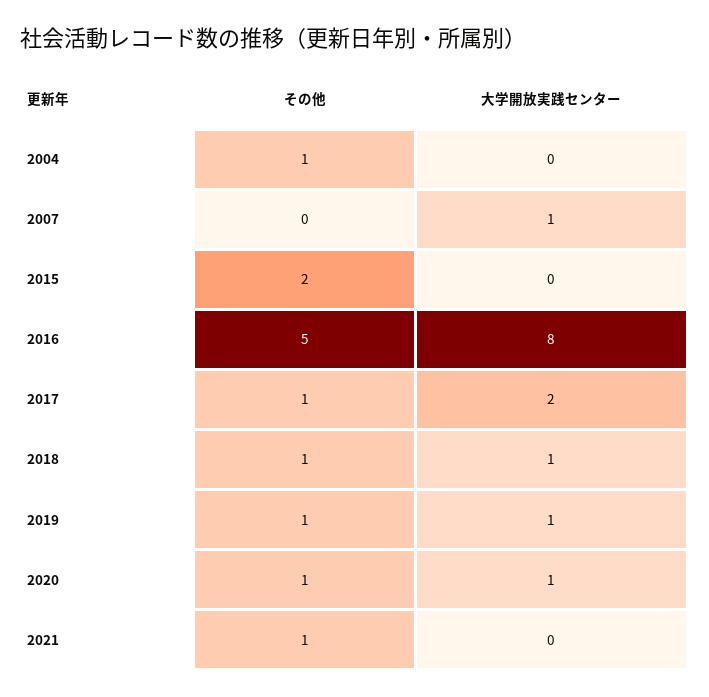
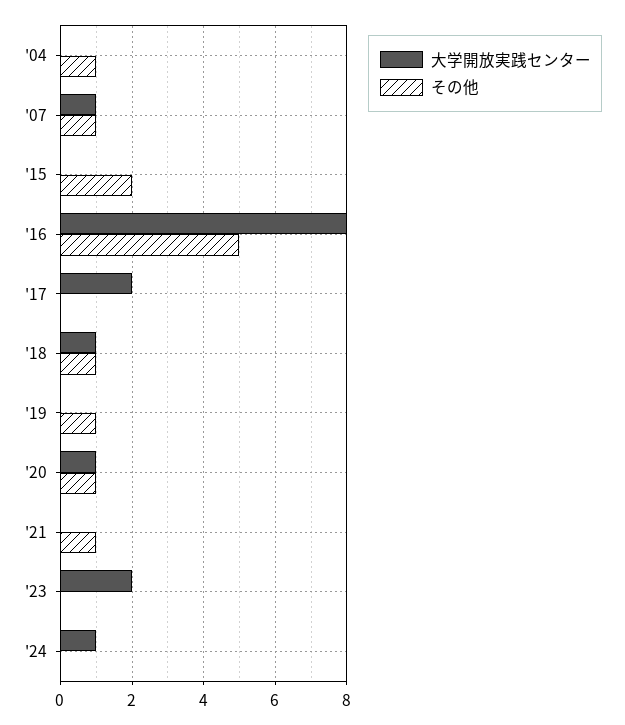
その他, 2007: 0 -> 1
その他, 2017: 1 -> 0
大学開放実践センター, 2019: 1 -> 0
大学開放実践センター, '23: none -> 2
その他, '23: none -> 0
大学開放実践センター, '24: none -> 1
その他, '24: none -> 0

